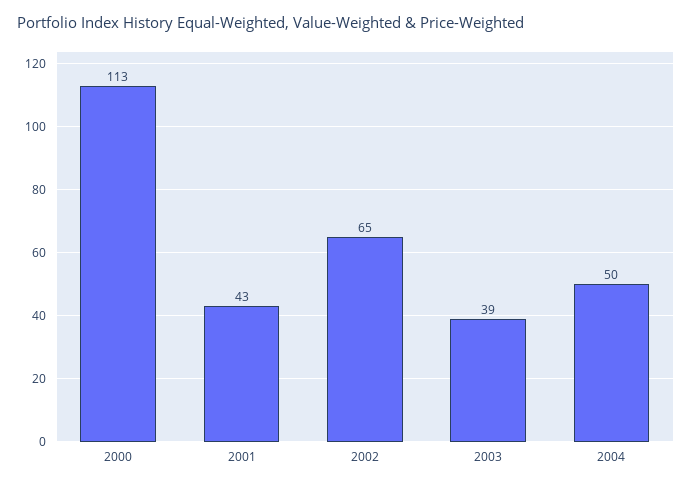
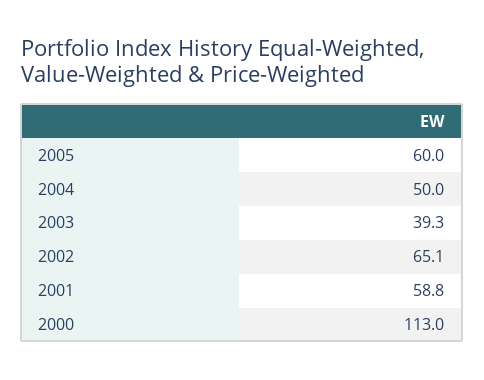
2001: 43 -> 58.8
2005: none -> 60

